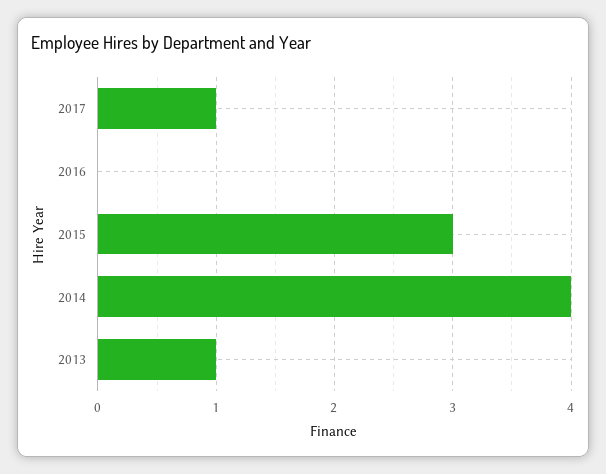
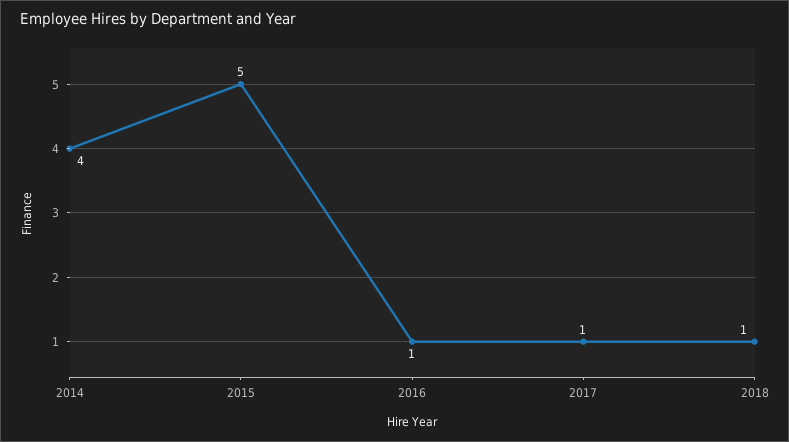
2016: 0 -> 1
2015: 3 -> 5
2013: 1 -> none
2018: none -> 1

